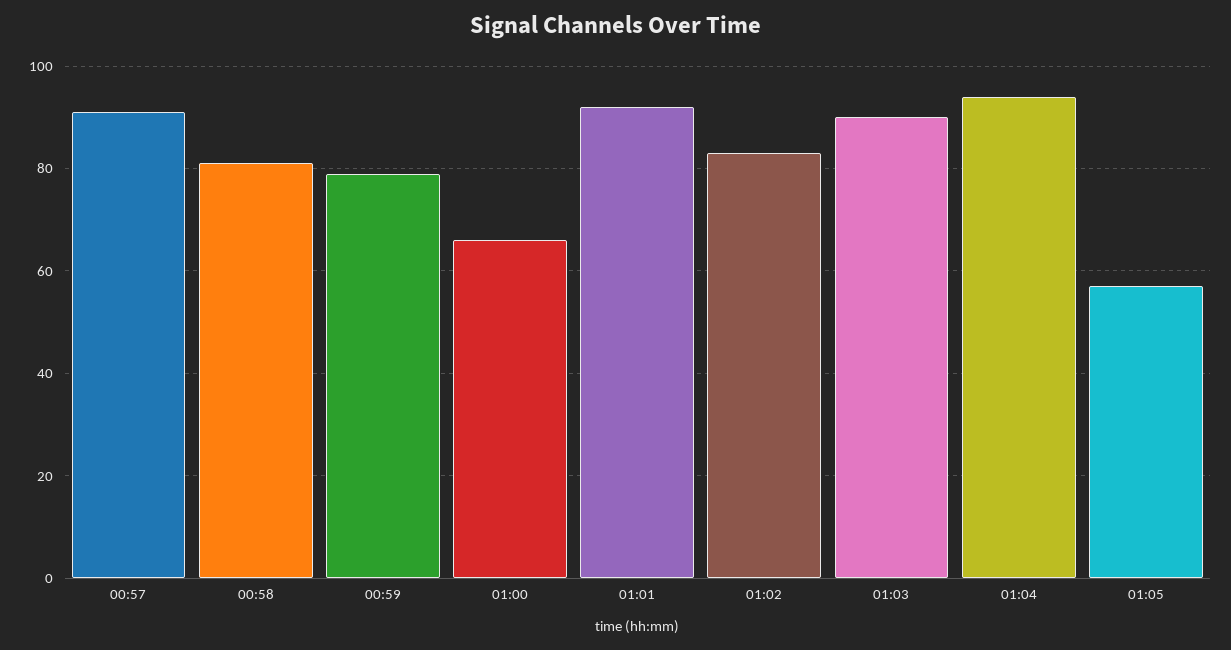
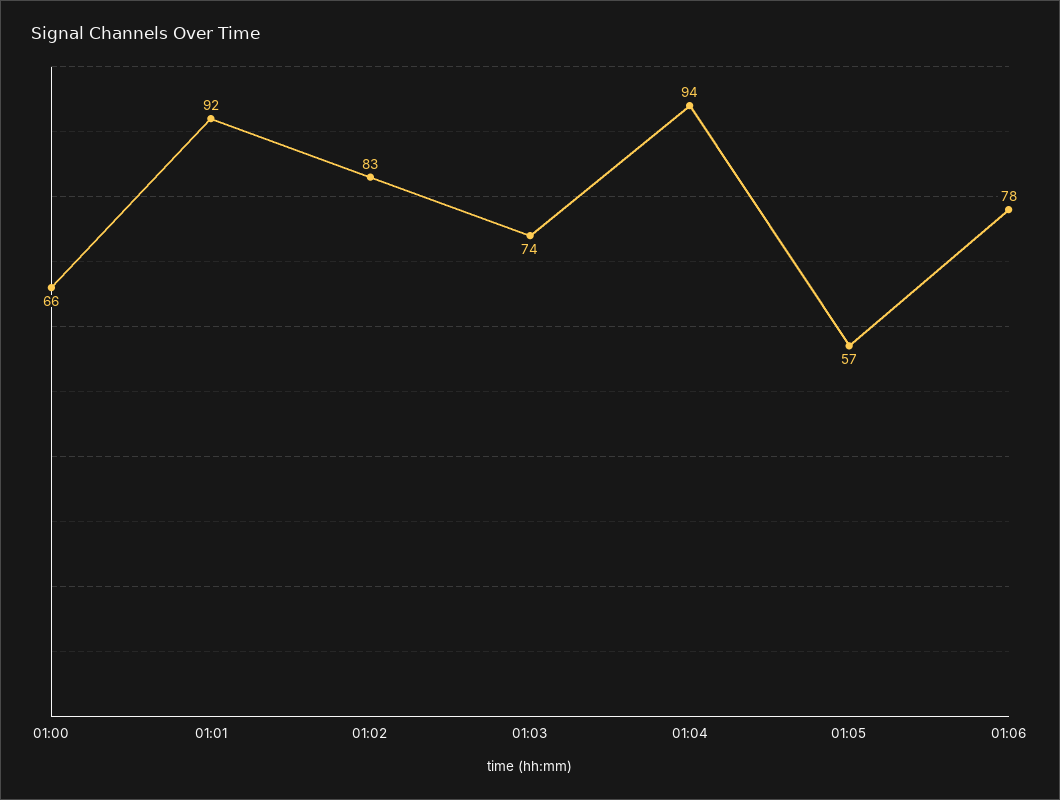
00:57: 90 -> none
00:58: 80 -> none
00:59: 80 -> none
01:03: 90 -> 74
01:06: none -> 78

